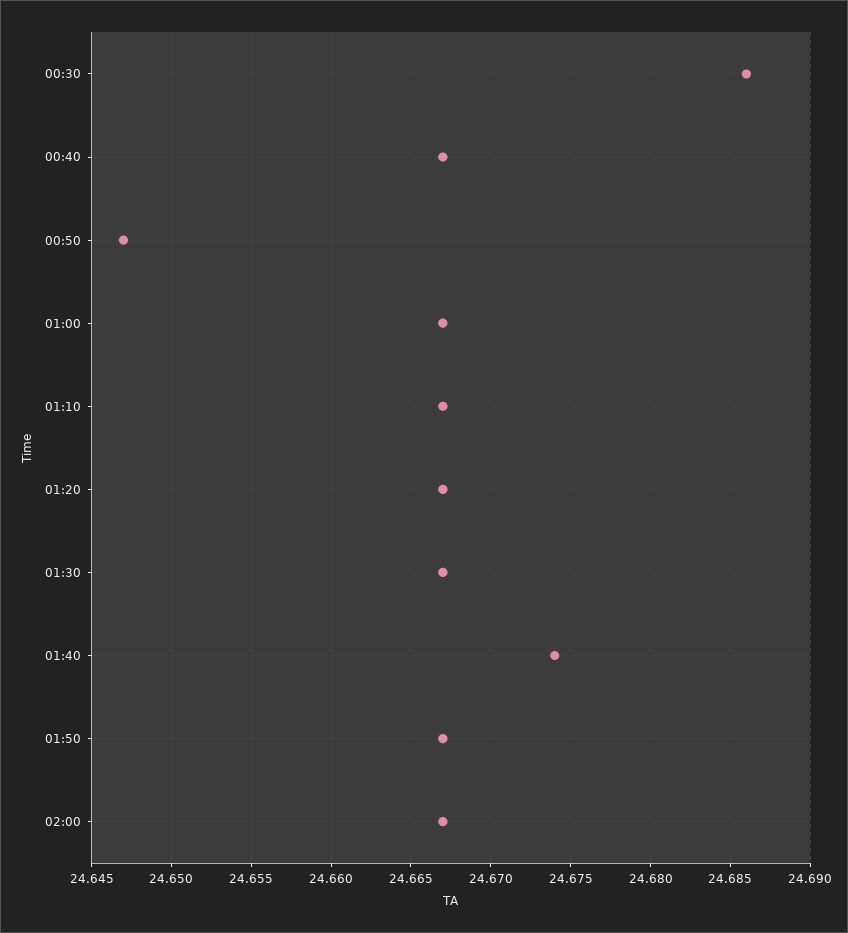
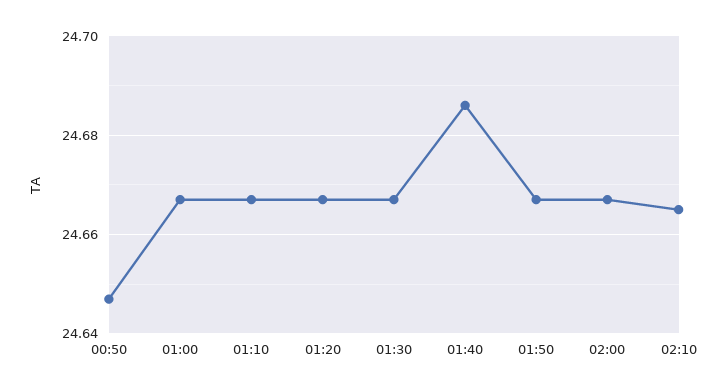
00:30: 24.686 -> none
00:40: 24.667 -> none
01:40: 24.674 -> 24.685
02:10: none -> 24.665

